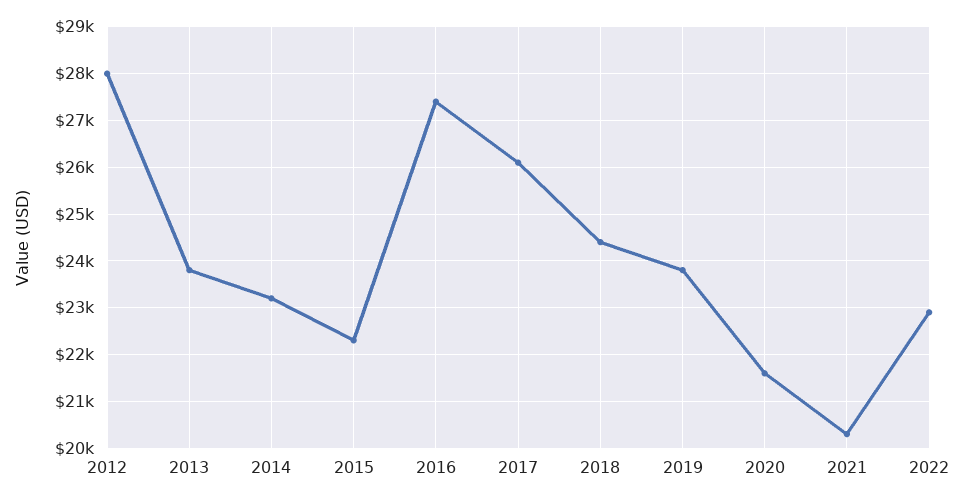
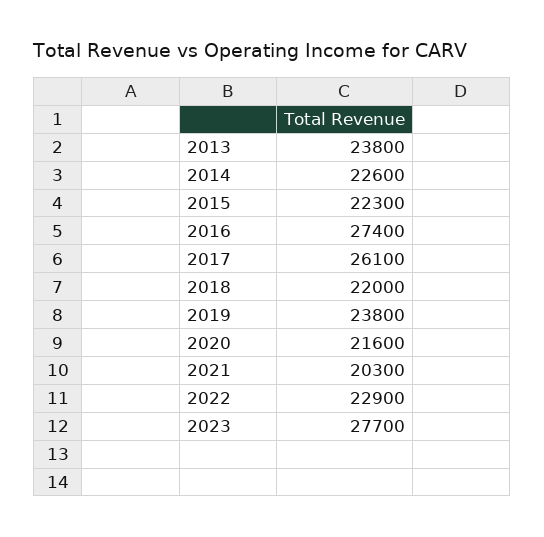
2012: 28000 -> none
2014: 23200 -> 22600
2018: 24400 -> 22000
2023: none -> 27700

